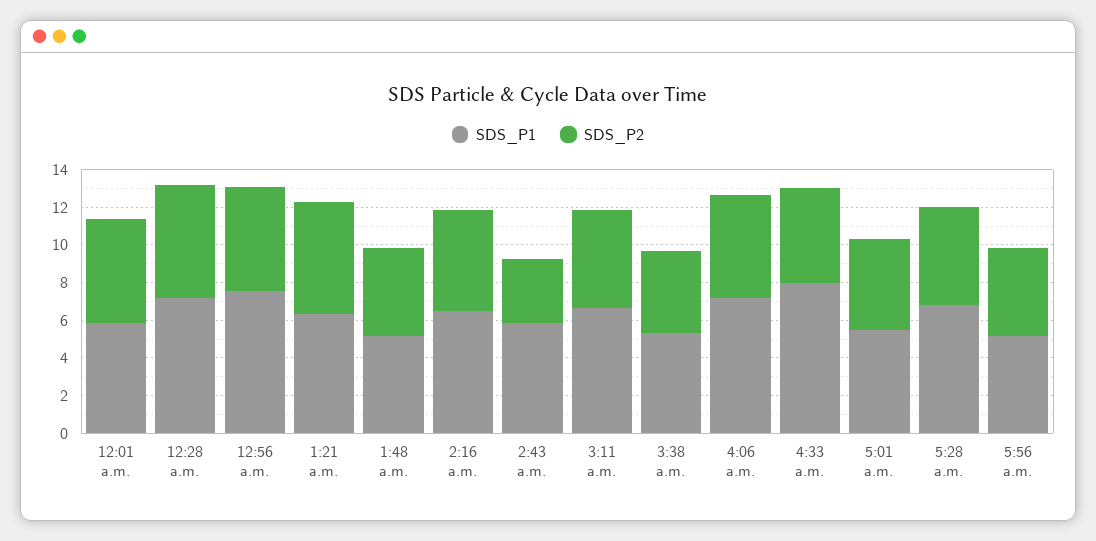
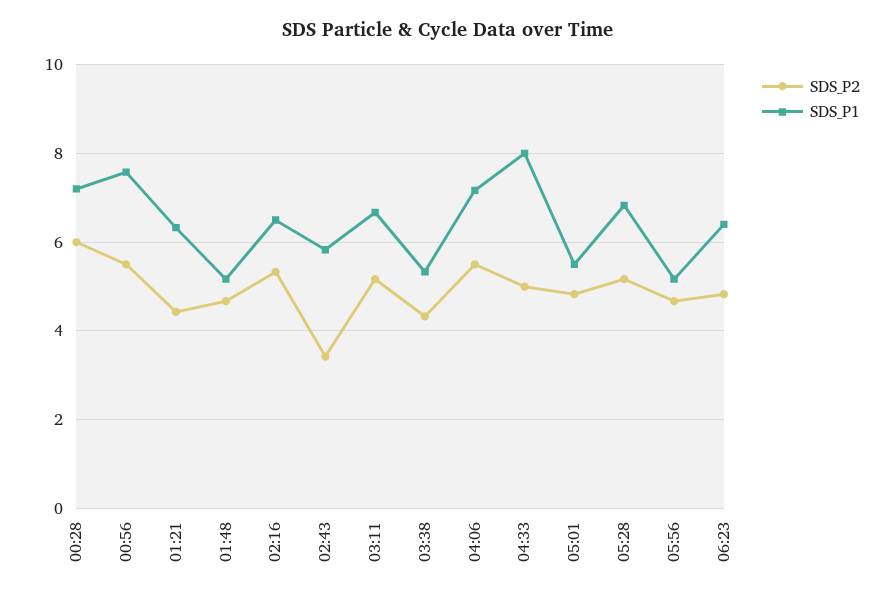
SDS_P1, 12:01 a.m.: 6 -> none
SDS_P2, 12:01 a.m.: 5.5 -> none
SDS_P2, 1:21 a.m.: 6 -> 4.4
SDS_P2, 06:23: none -> 4.8
SDS_P1, 06:23: none -> 6.4

